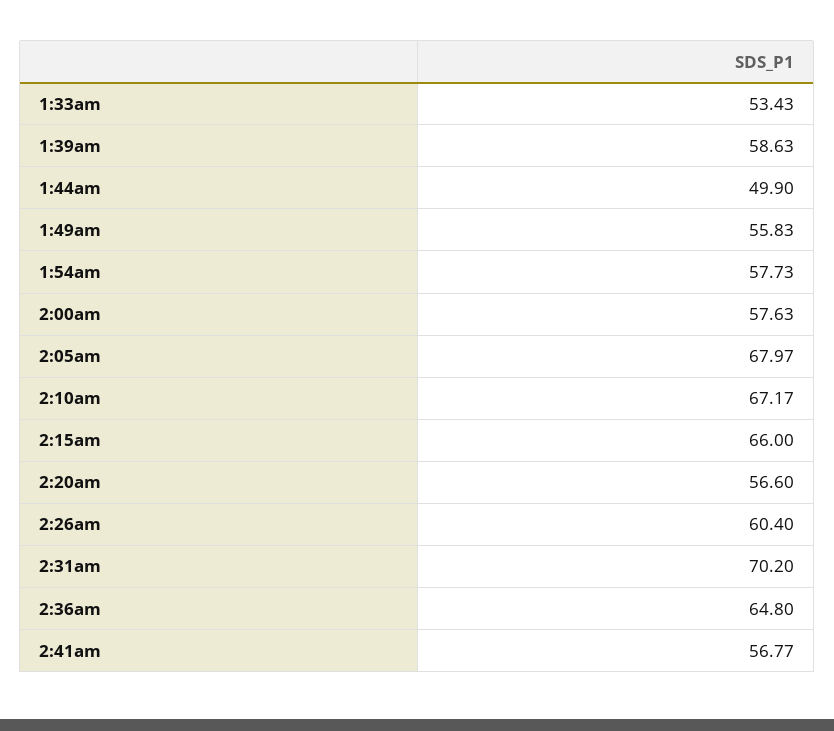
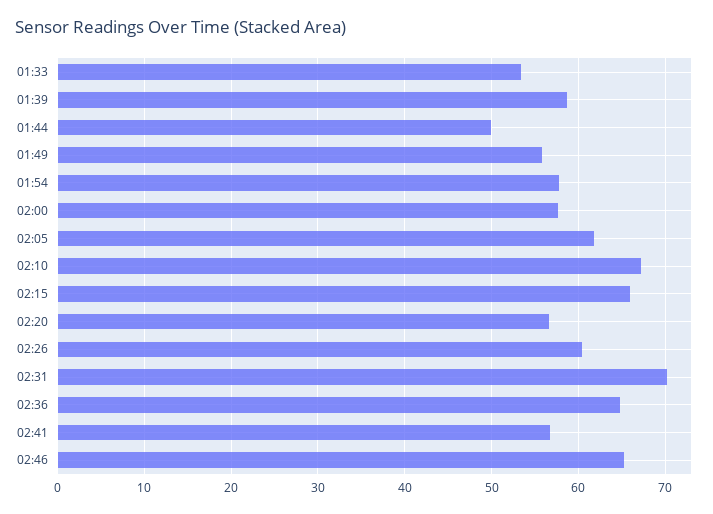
2:05am: 67.97 -> 62
02:46: none -> 65

